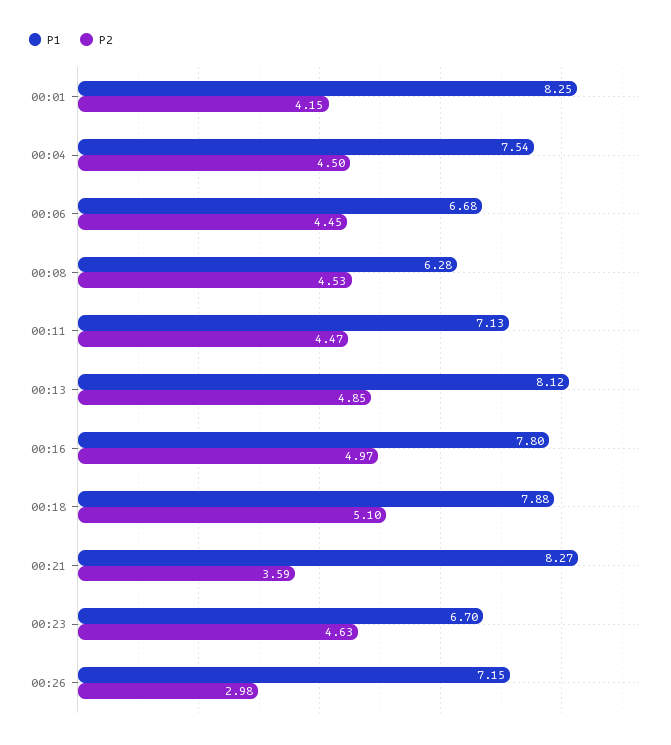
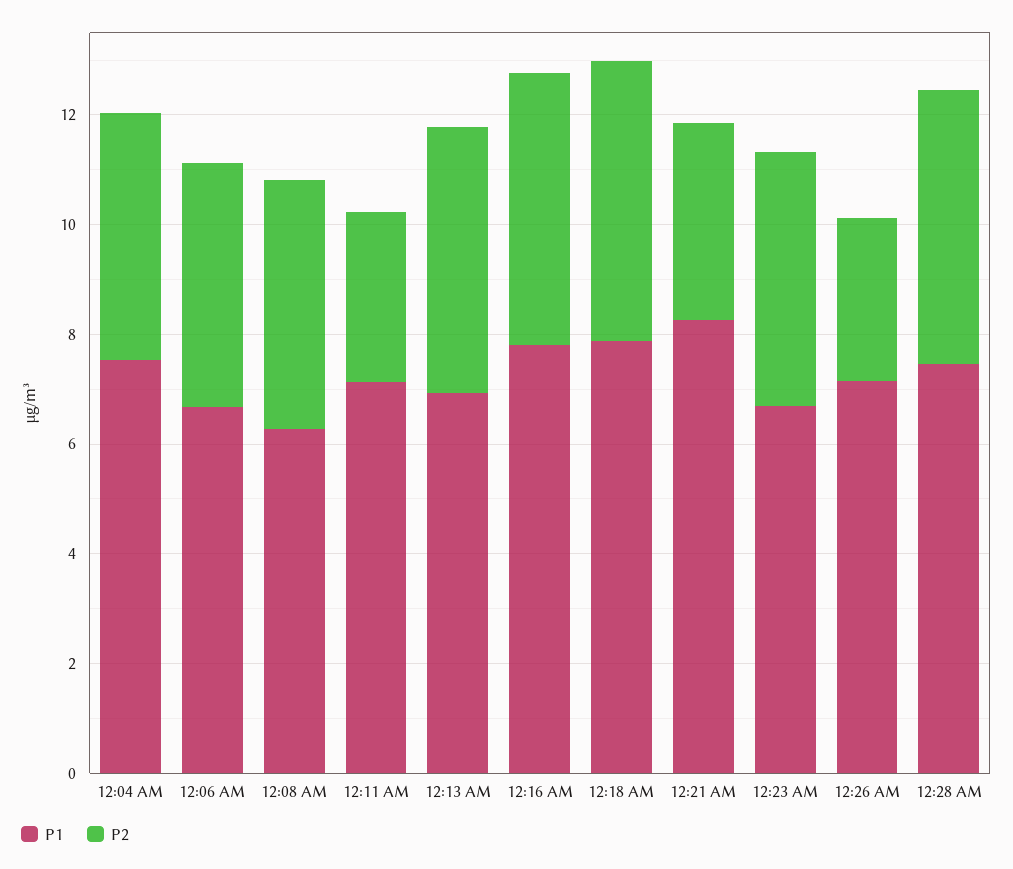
P1, 00:01: 8.25 -> none
P2, 00:01: 4.15 -> none
P2, 00:11: 4.47 -> 3
P1, 00:13: 8.12 -> 7
P1, 12:28 AM: none -> 7.5
P2, 12:28 AM: none -> 5

